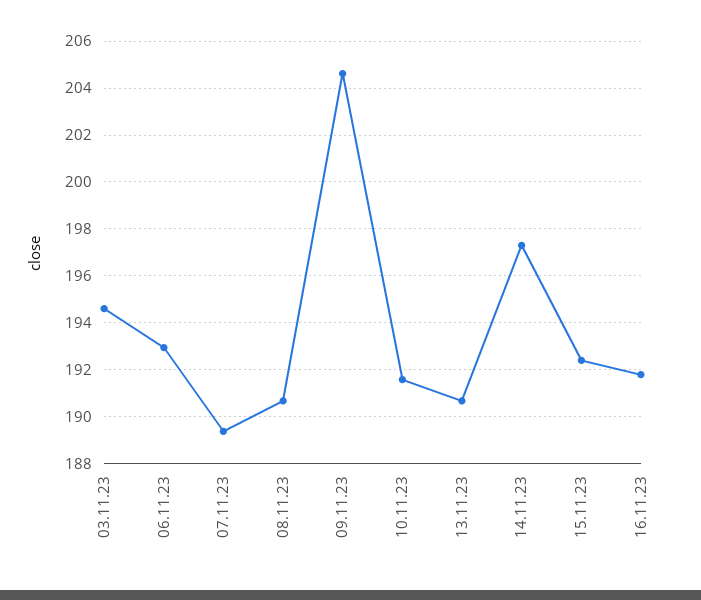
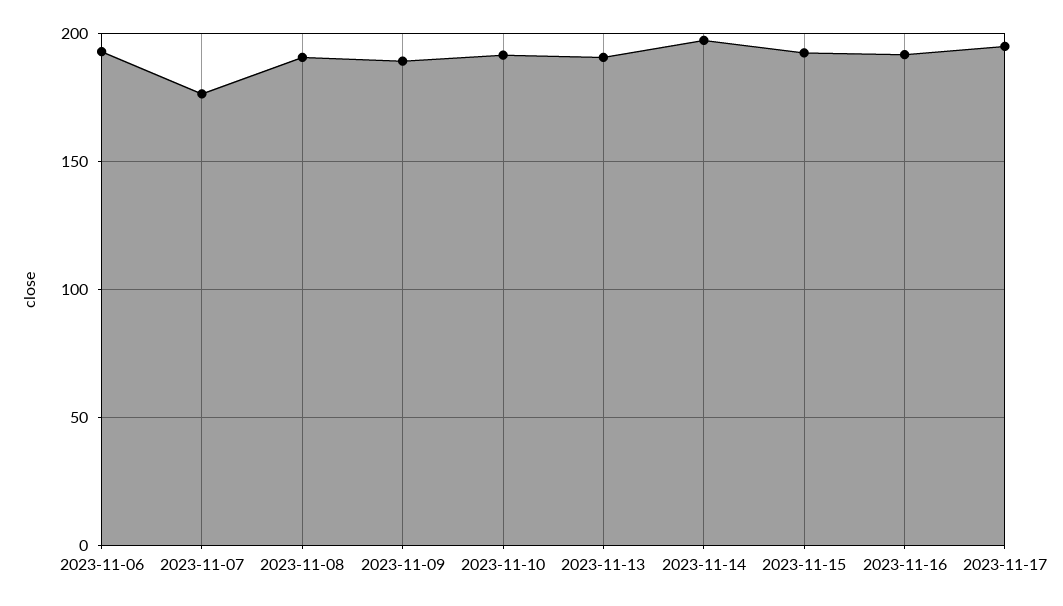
03.11.23: 194.5 -> none
07.11.23: 189.5 -> 175
09.11.23: 204.5 -> 190
2023-11-17: none -> 195

